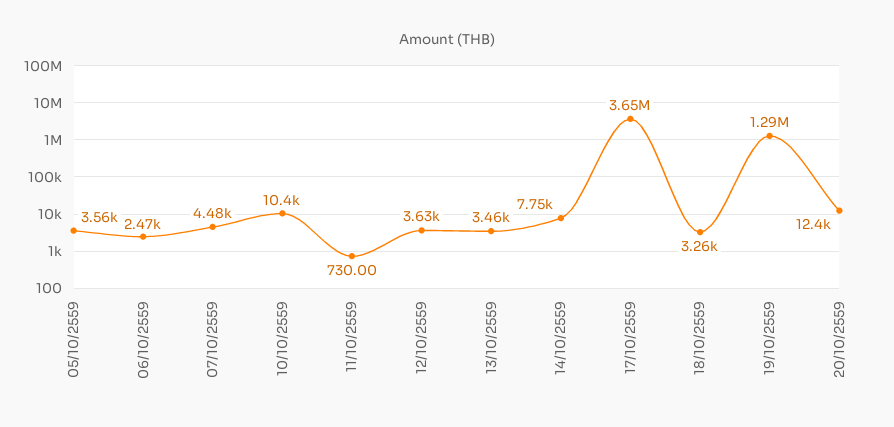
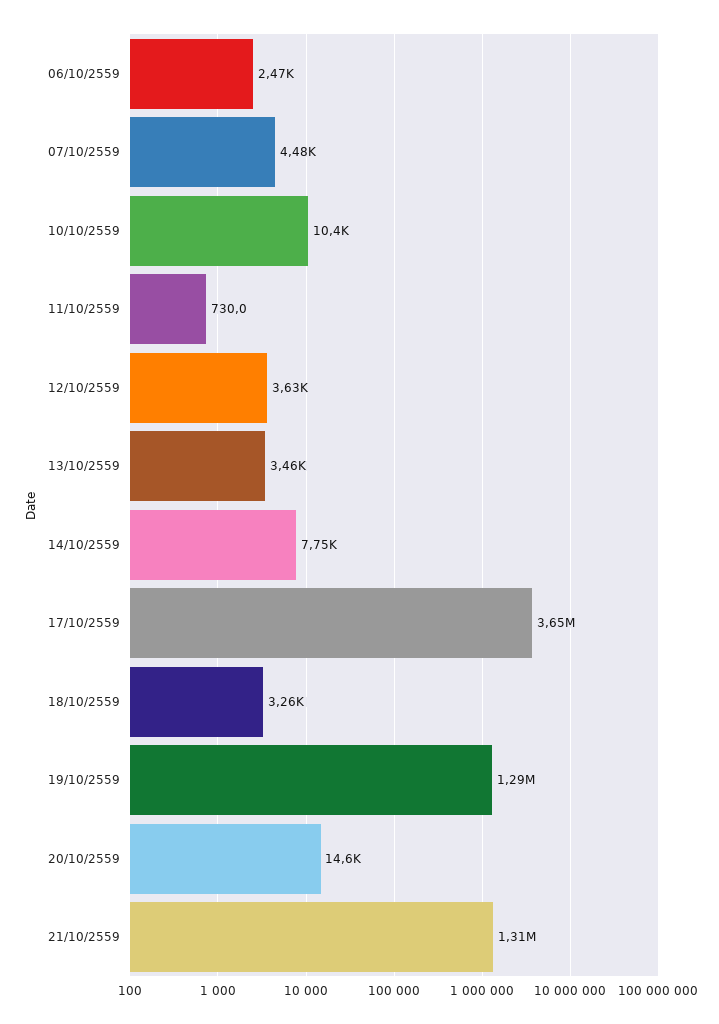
05/10/2559: 3560 -> none
20/10/2559: 12400 -> 14600
21/10/2559: none -> 1310000

